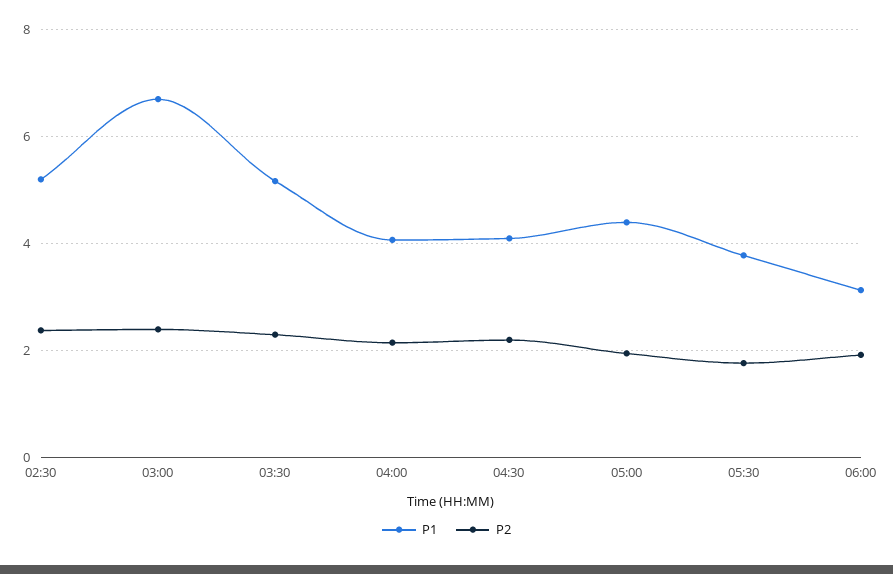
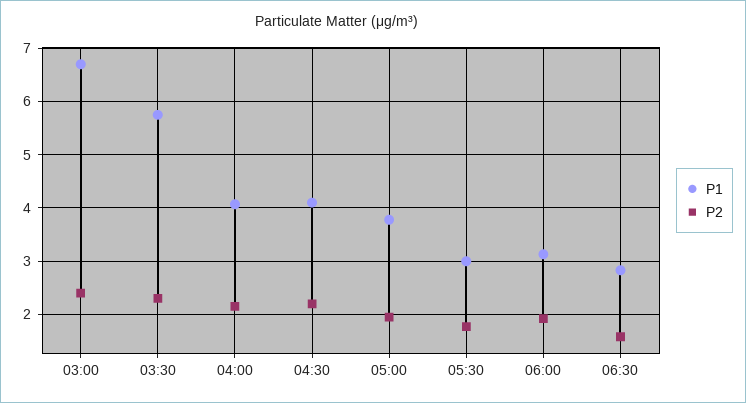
P1, 02:30: 5.2 -> none
P2, 02:30: 2.4 -> none
P1, 03:30: 5.2 -> 5.8
P1, 05:00: 4.4 -> 3.8
P1, 05:30: 3.8 -> 3
P1, 06:30: none -> 2.8
P2, 06:30: none -> 1.6

